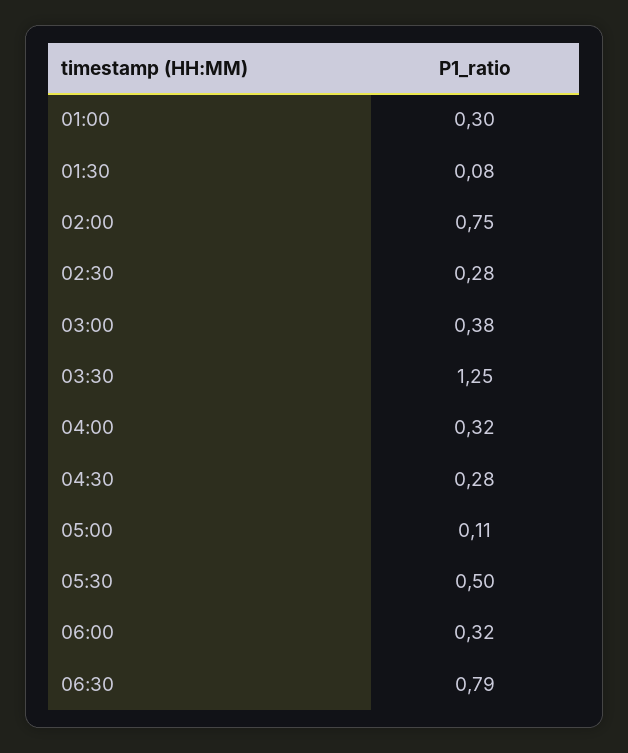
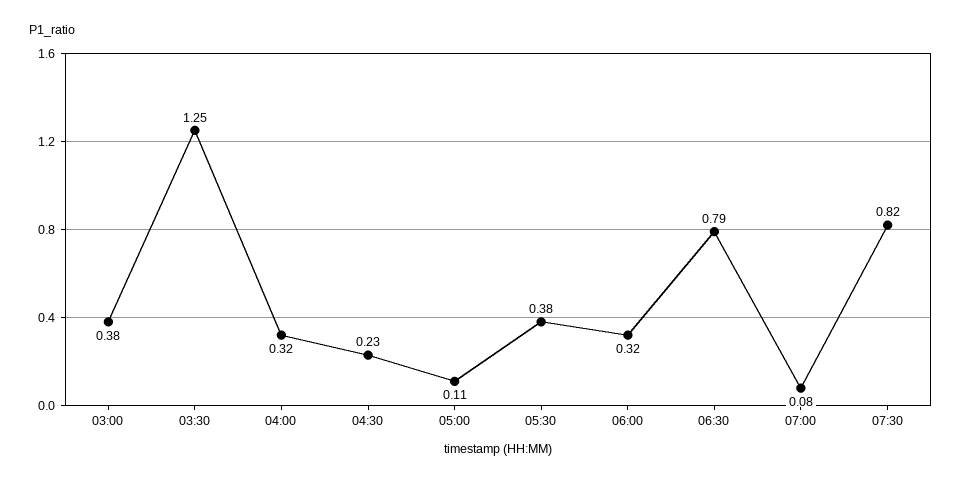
01:00: 0.3 -> none
01:30: 0.08 -> none
02:00: 0.75 -> none
02:30: 0.28 -> none
04:30: 0.28 -> 0.23
05:30: 0.5 -> 0.38
07:00: none -> 0.08
07:30: none -> 0.82

